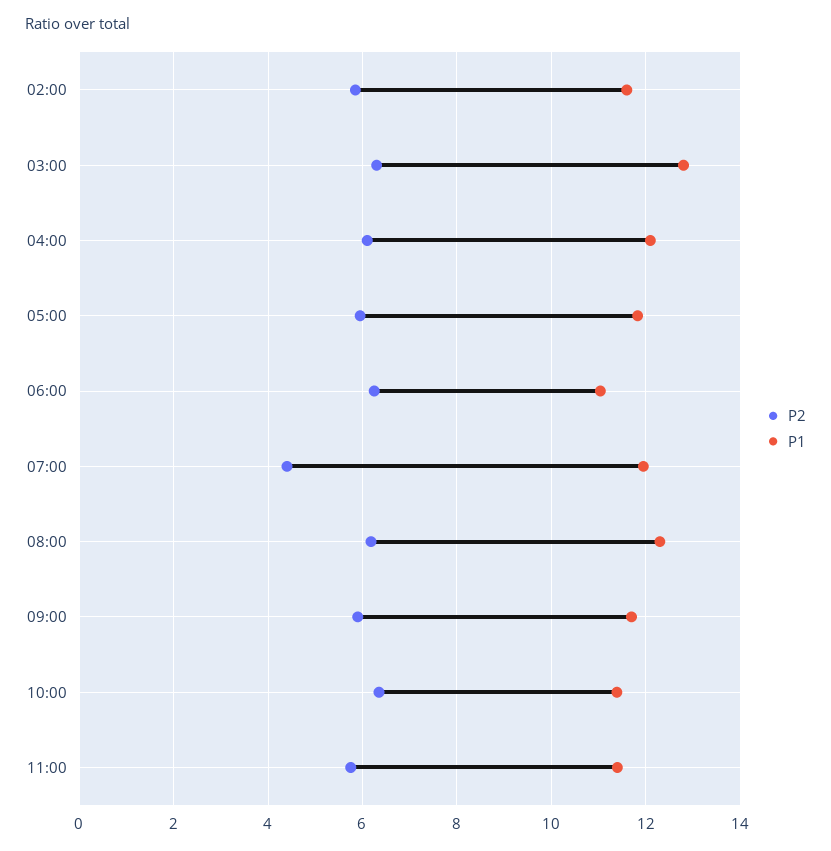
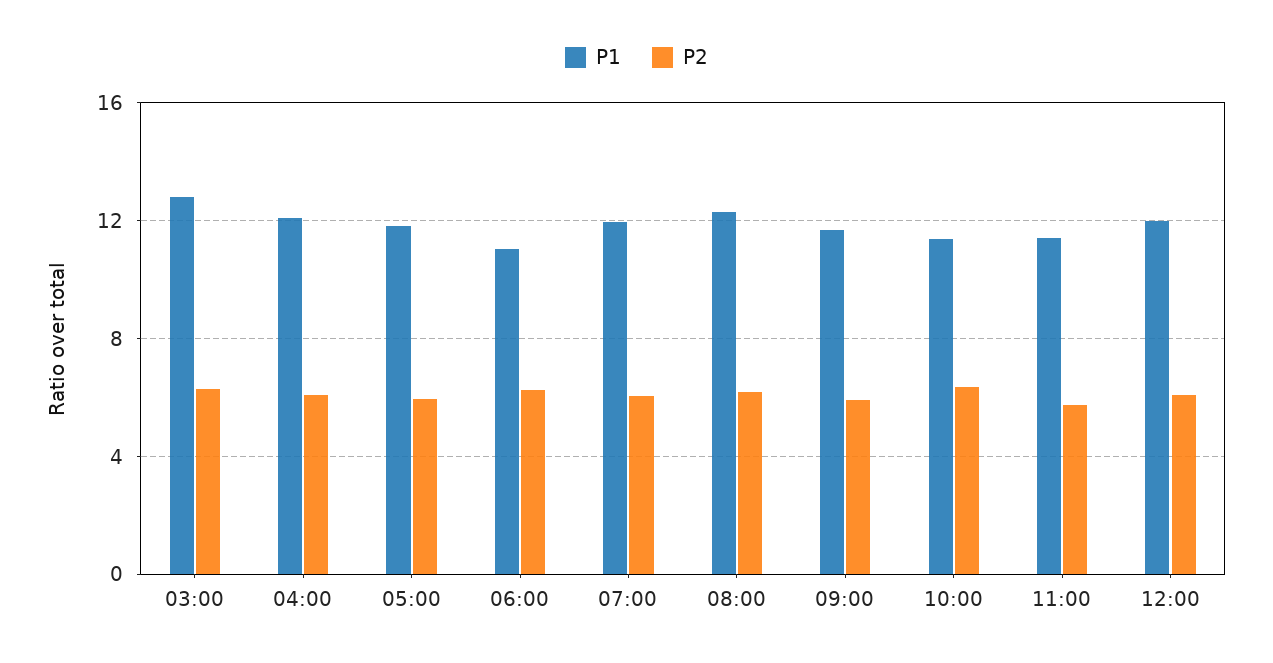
P2, 02:00: 5.8 -> none
P1, 02:00: 11.6 -> none
P2, 07:00: 4.4 -> 6
P1, 12:00: none -> 12
P2, 12:00: none -> 6

